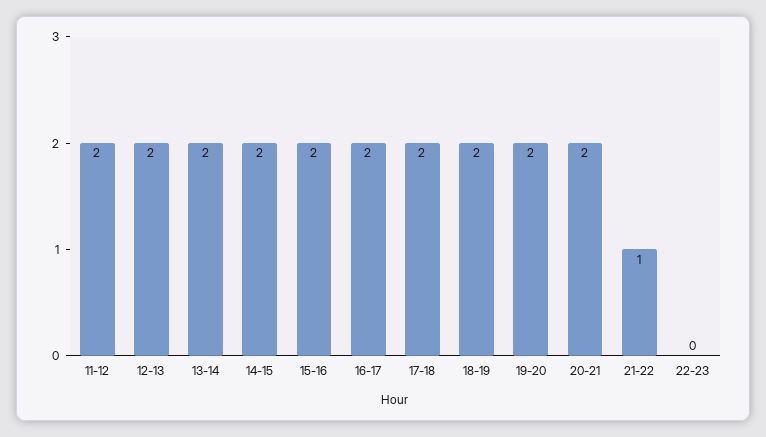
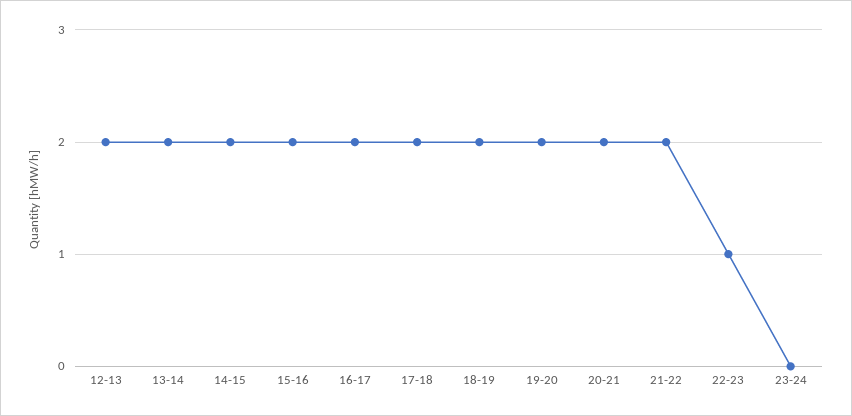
11-12: 2 -> none
21-22: 1 -> 2
22-23: 0 -> 1
23-24: none -> 0

